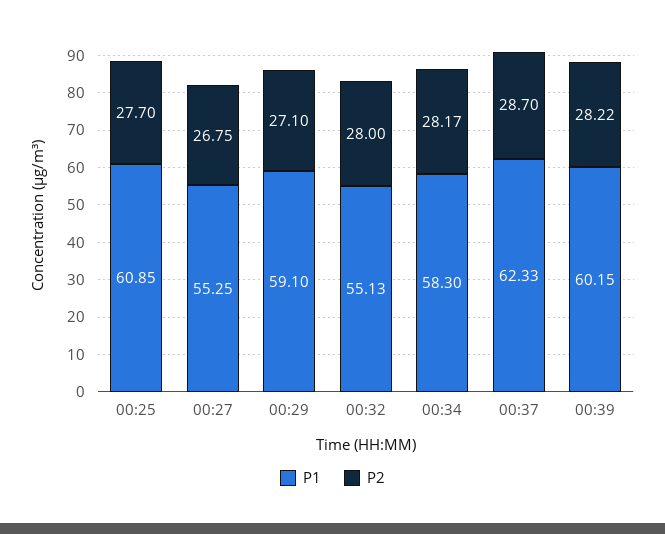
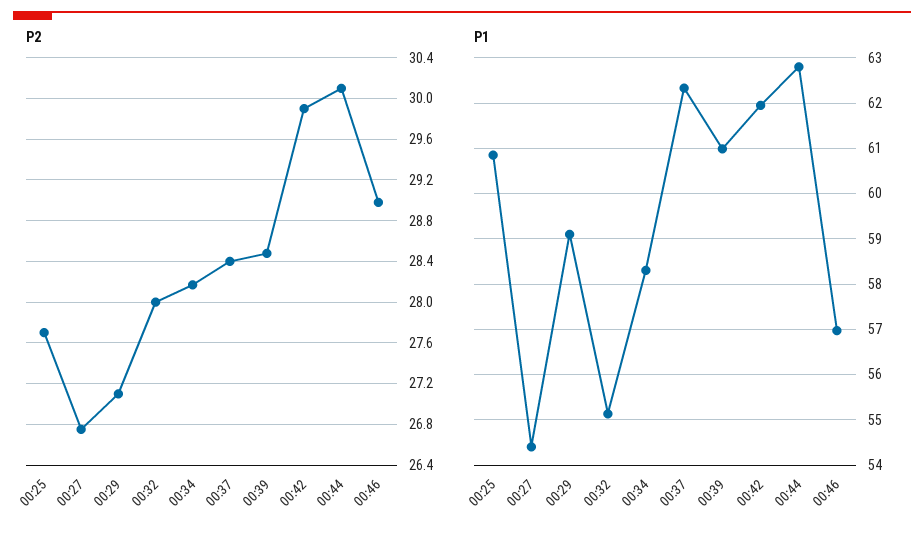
P1, 00:27: 55.25 -> 54.4
P2, 00:37: 28.7 -> 28.4
P1, 00:39: 60.15 -> 61
P2, 00:39: 28.22 -> 28.5
P2, 00:42: none -> 29.9
P2, 00:44: none -> 30.1
P2, 00:46: none -> 29
P1, 00:42: none -> 62
P1, 00:44: none -> 62.8
P1, 00:46: none -> 57

